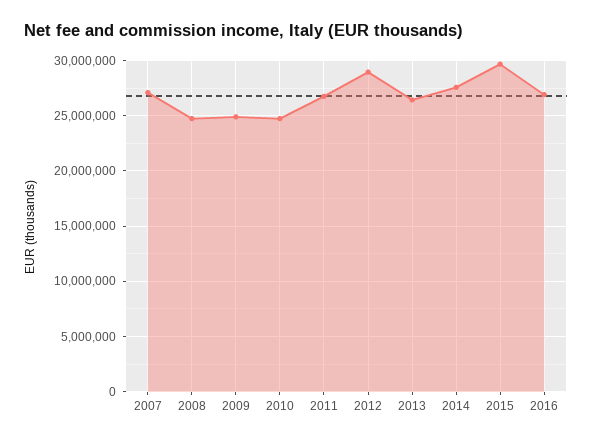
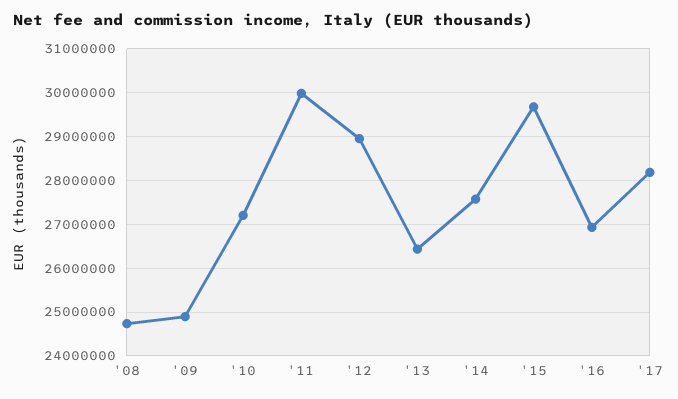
2007: 27000000 -> none
2010: 25000000 -> 27200000
2011: 27000000 -> 30000000
'17: none -> 28200000

